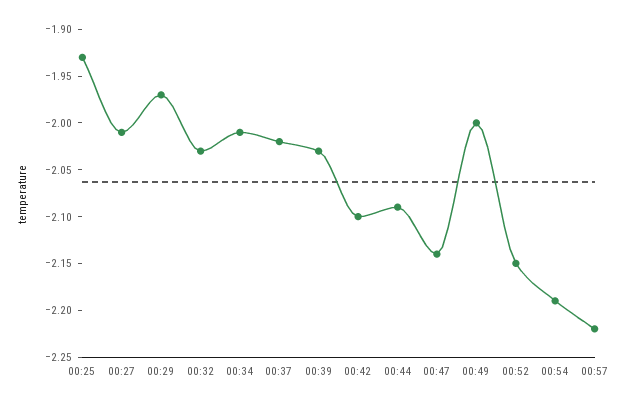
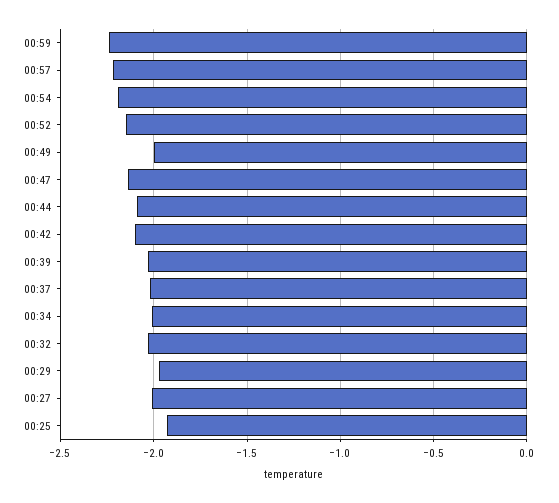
00:59: none -> -2.25

